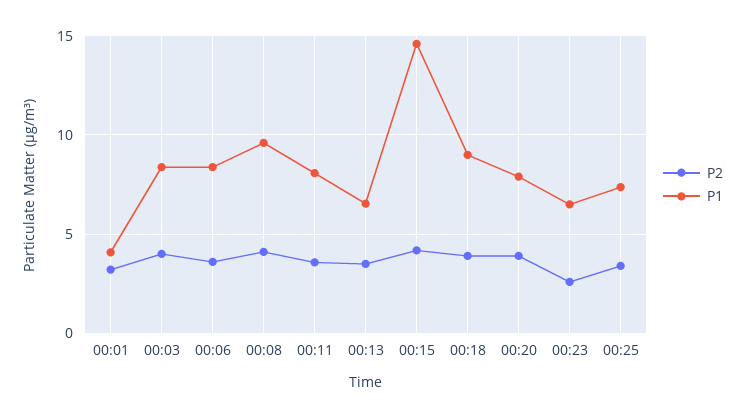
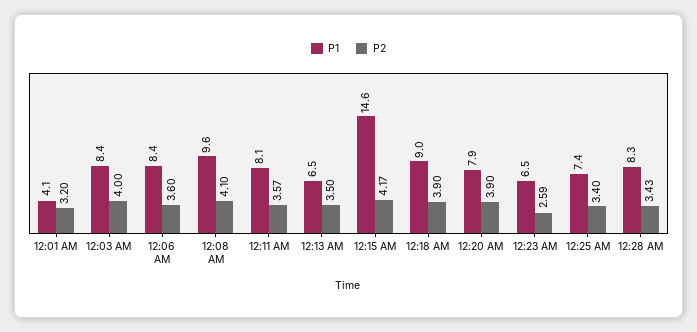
P1, 12:28 AM: none -> 8.3
P2, 12:28 AM: none -> 3.43

